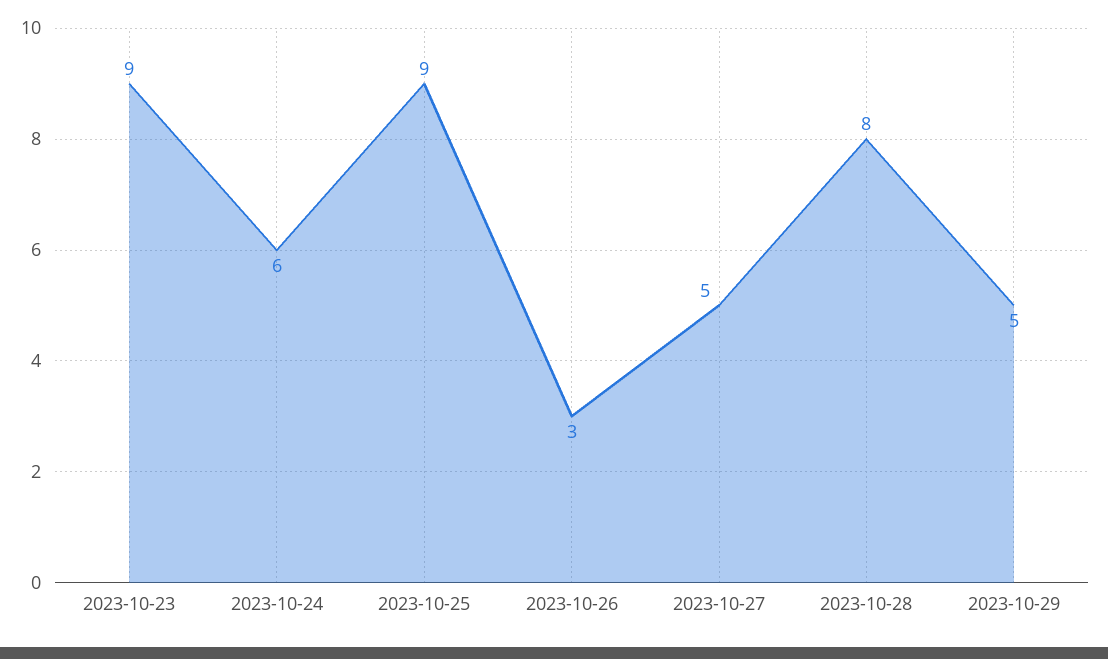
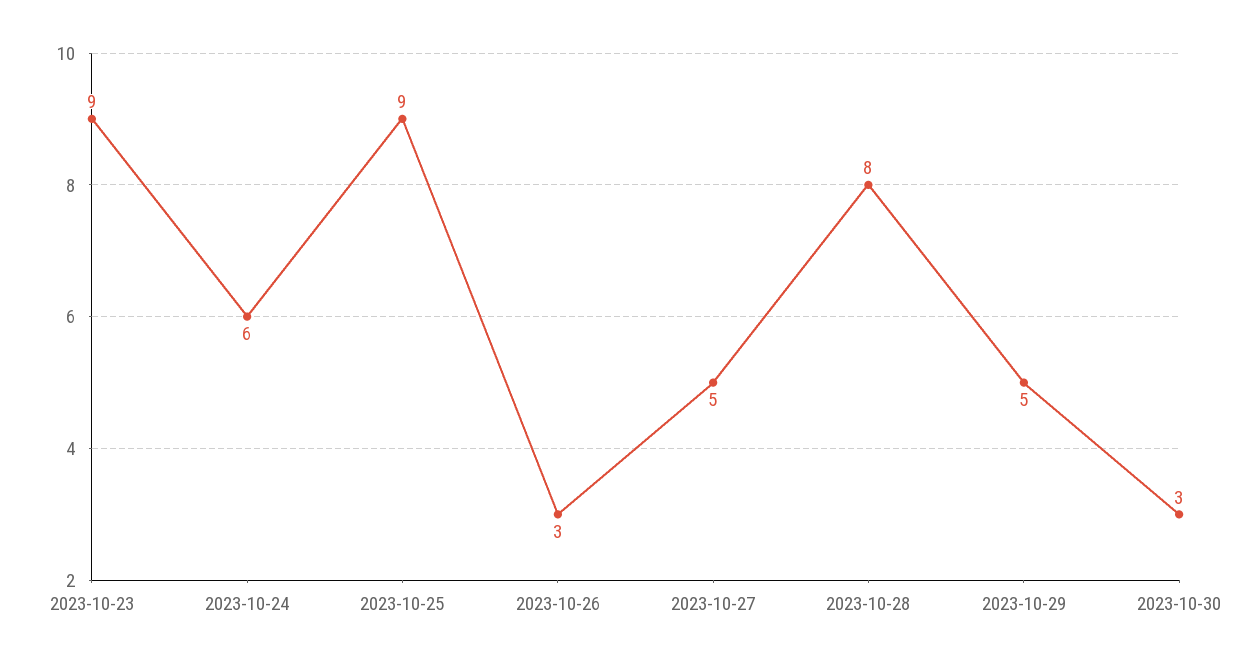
2023-10-30: none -> 3

